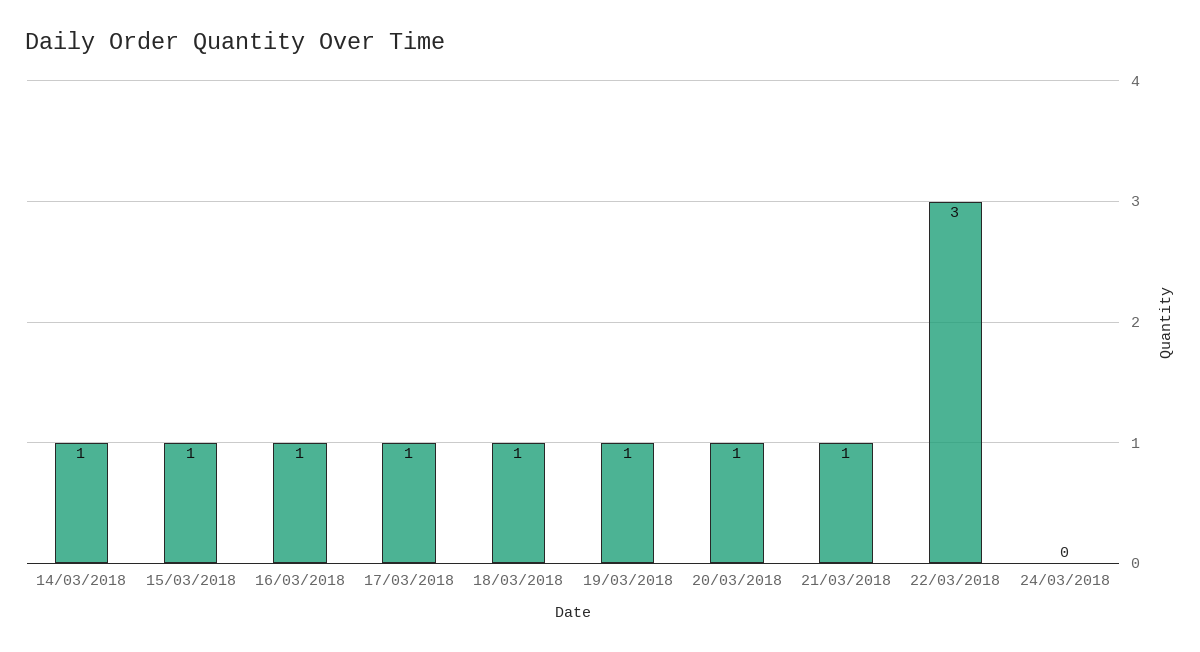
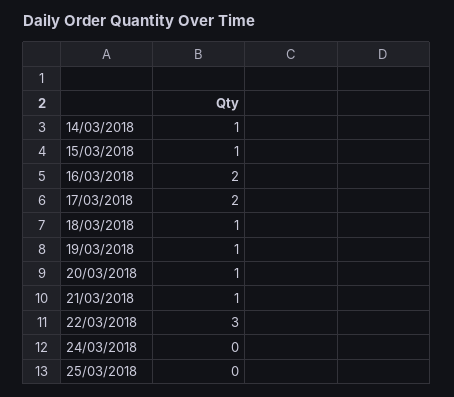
16/03/2018: 1 -> 2
17/03/2018: 1 -> 2
25/03/2018: none -> 0

